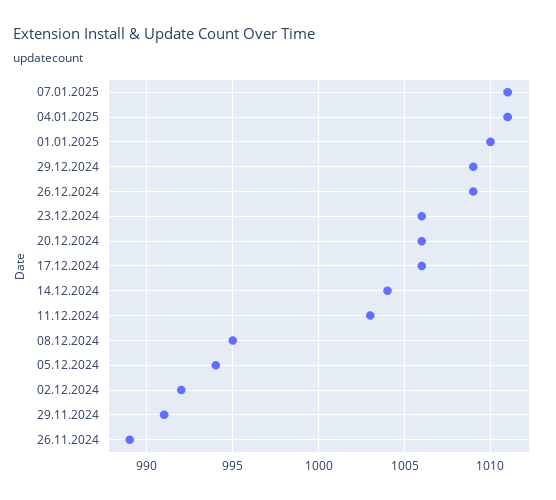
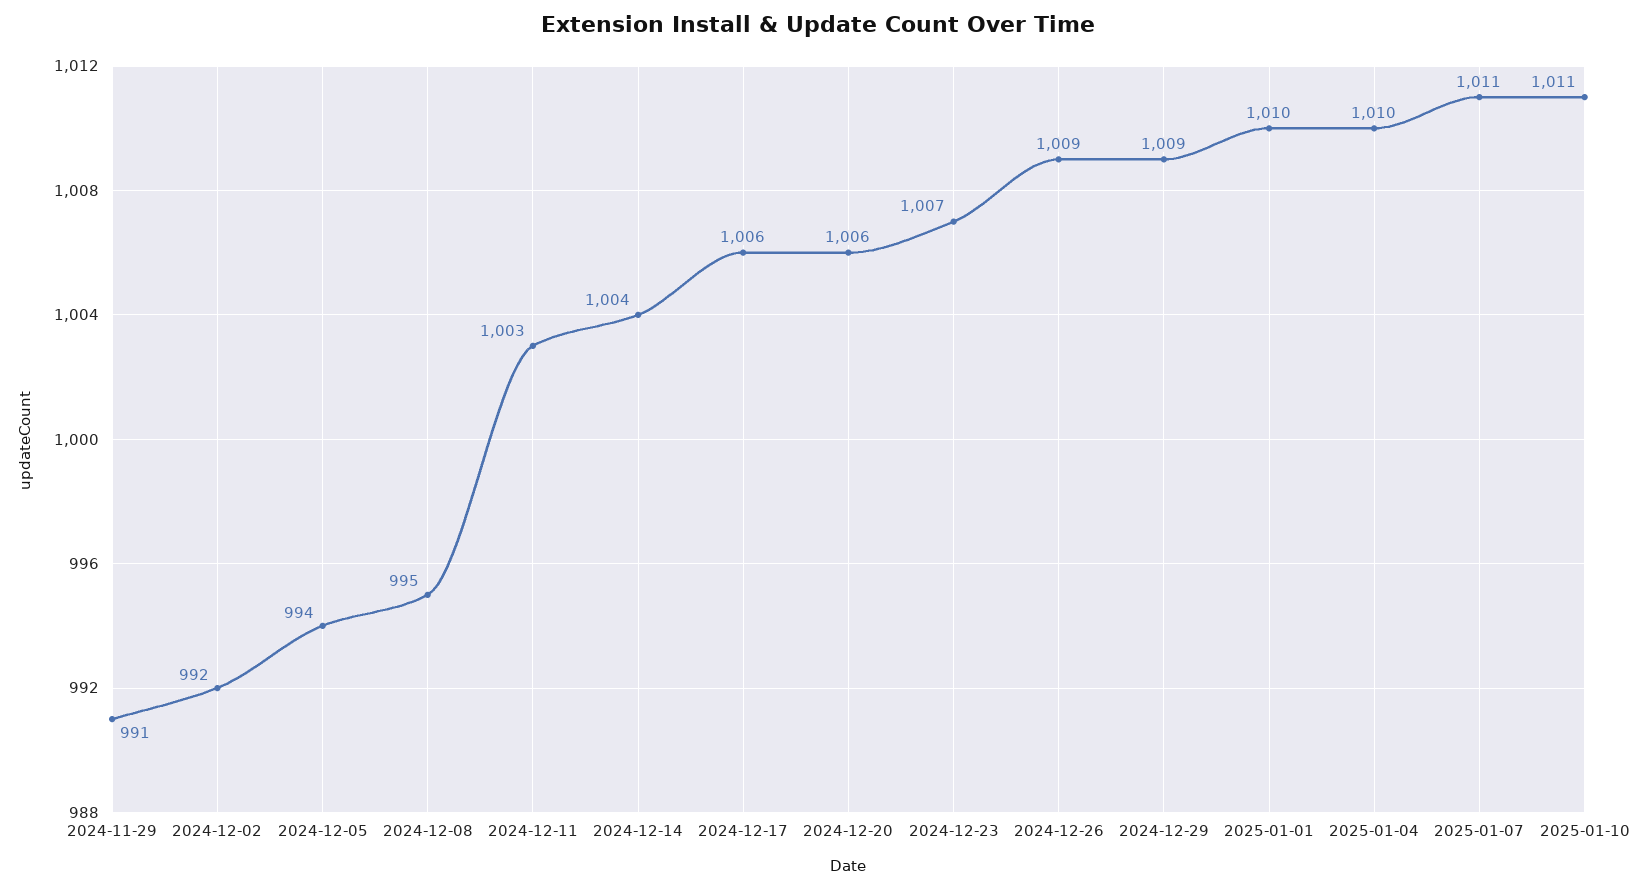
04.01.2025: 1011 -> 1010
23.12.2024: 1006 -> 1007
26.11.2024: 989 -> none
2025-01-10: none -> 1011

